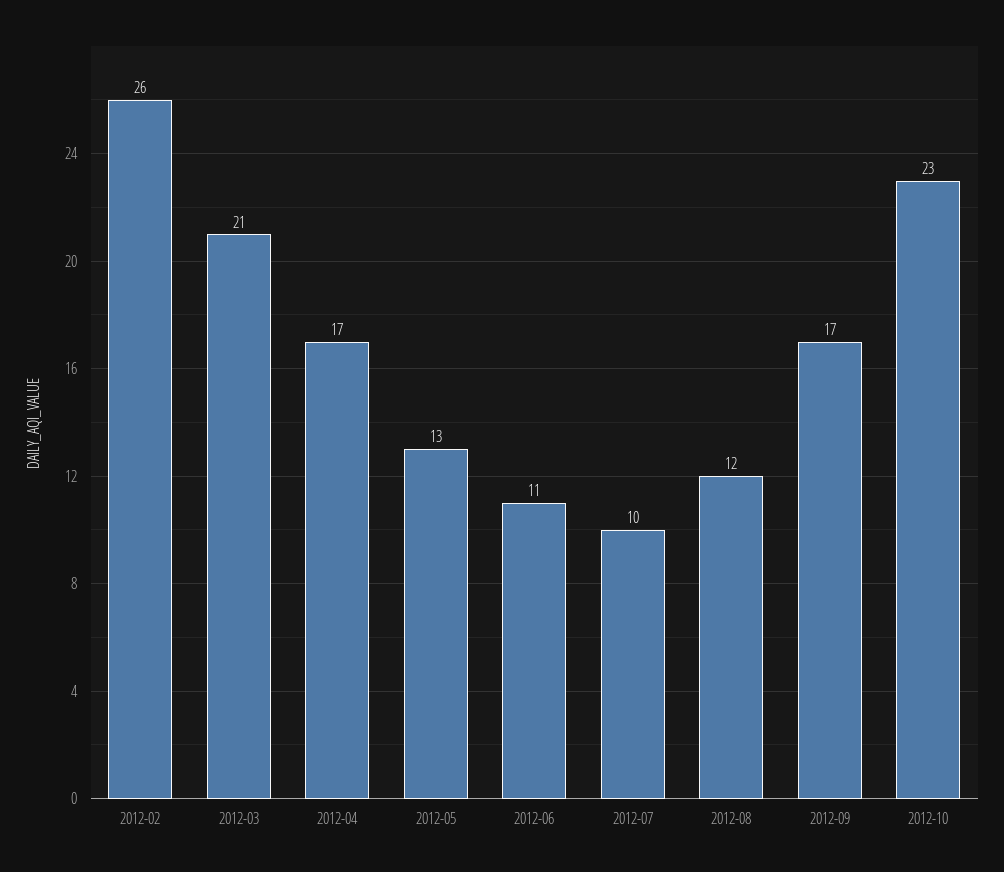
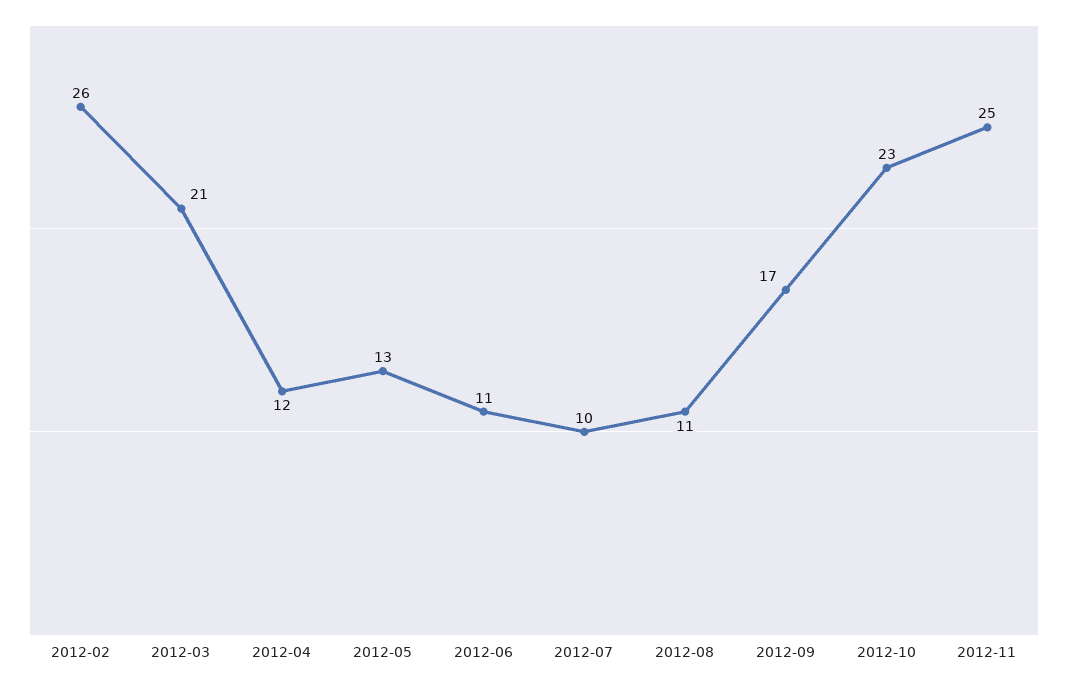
2012-04: 17 -> 12
2012-08: 12 -> 11
2012-11: none -> 25

